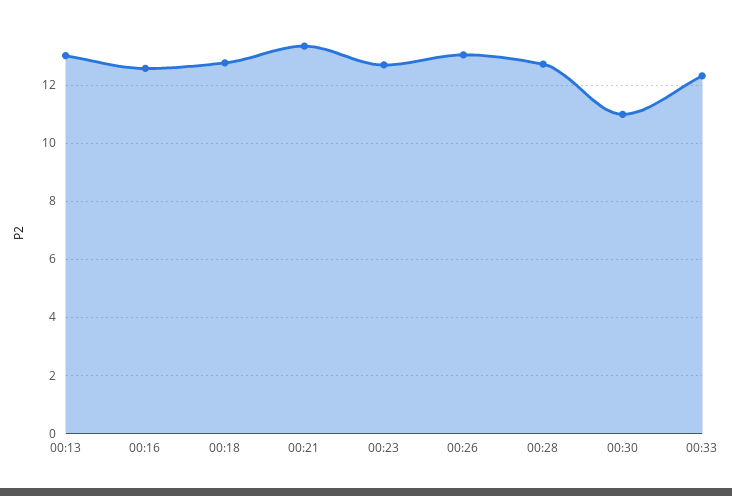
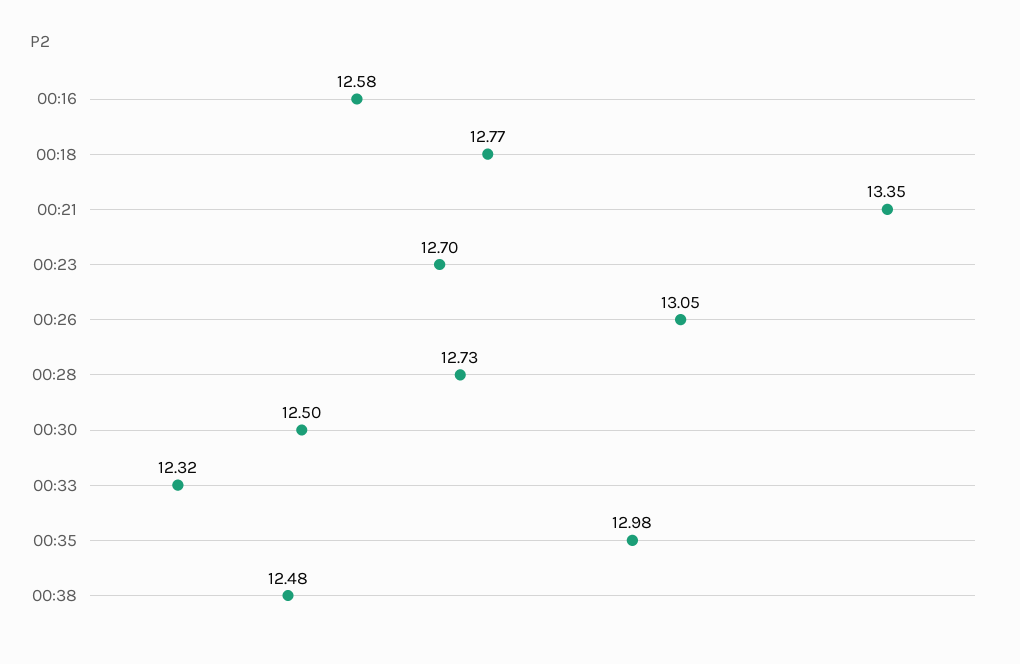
00:13: 13 -> none
00:30: 11 -> 12.5
00:35: none -> 12.98
00:38: none -> 12.48

